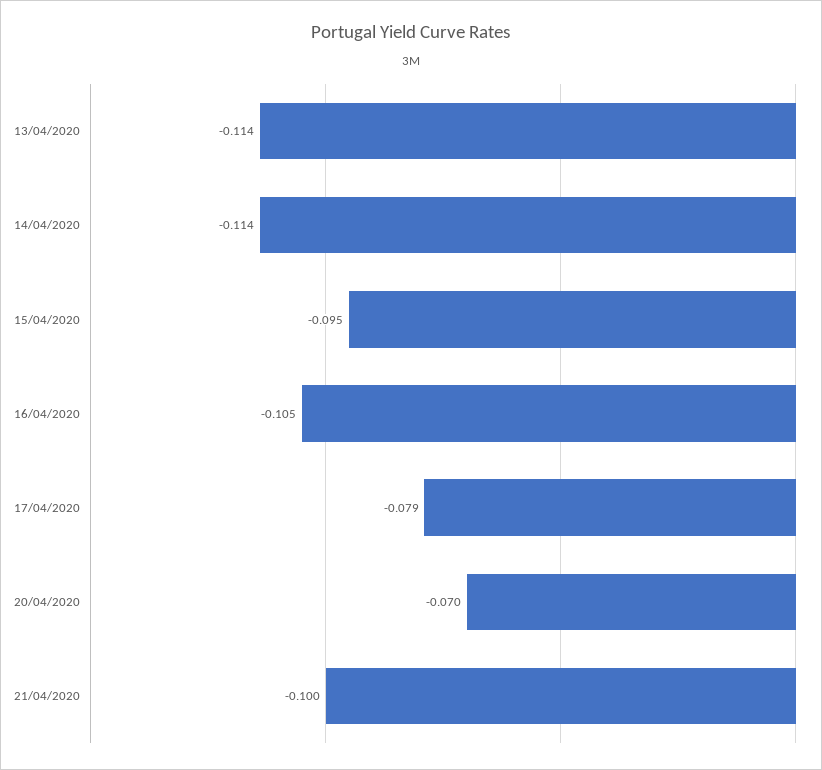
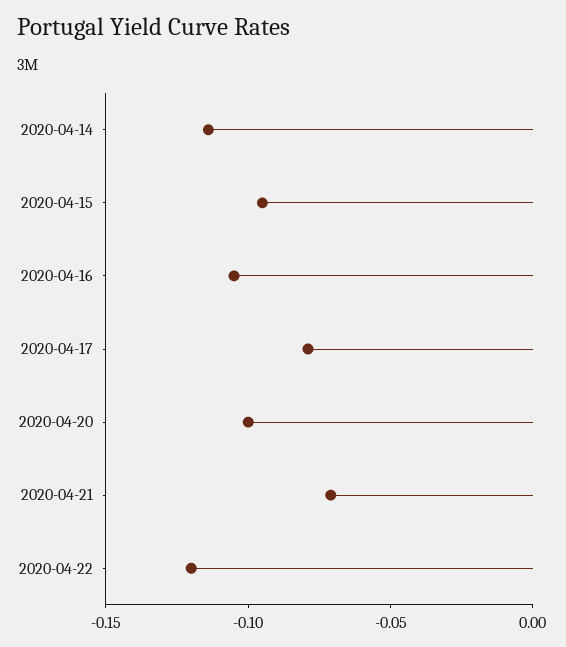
13/04/2020: -0.114 -> none
20/04/2020: -0.07 -> -0.1
21/04/2020: -0.1 -> -0.07
2020-04-22: none -> -0.12

